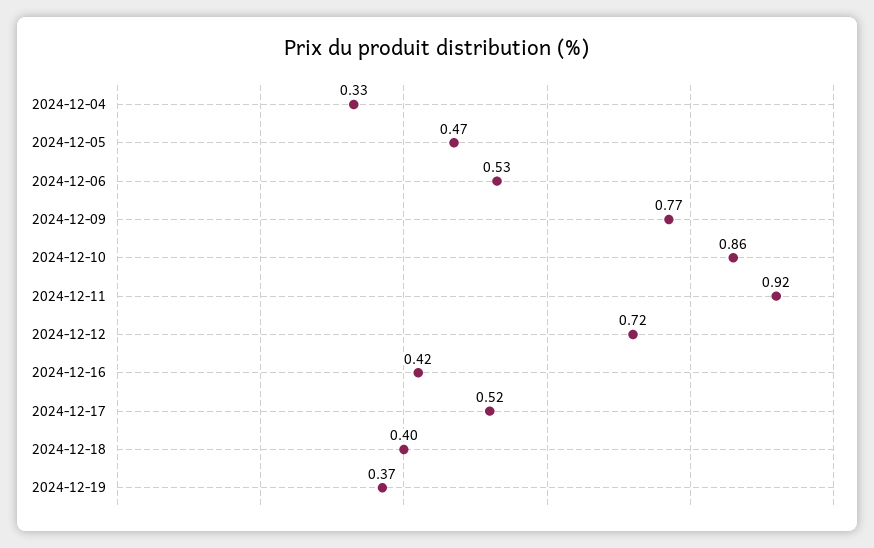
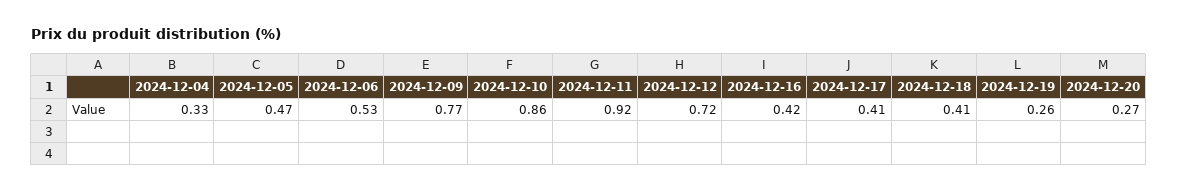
2024-12-17: 0.52 -> 0.41
2024-12-18: 0.4 -> 0.41
2024-12-19: 0.37 -> 0.26
2024-12-20: none -> 0.27

